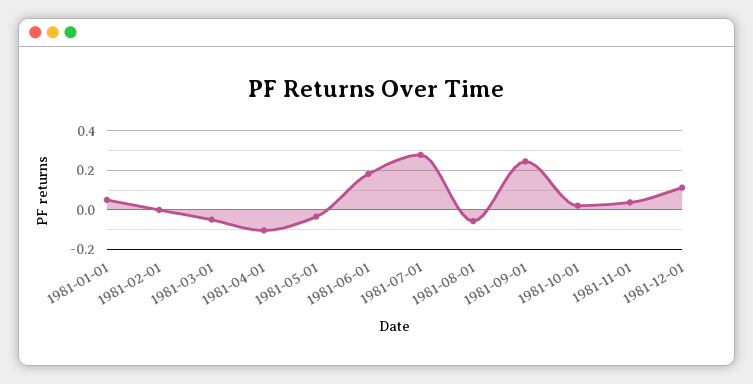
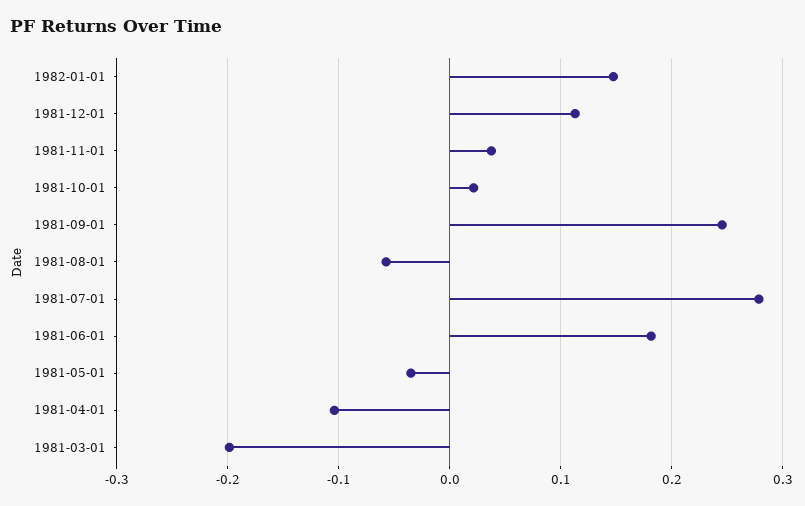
1981-01-01: 0.05 -> none
1981-02-01: 0 -> none
1981-03-01: -0.05 -> -0.2
1982-01-01: none -> 0.15

